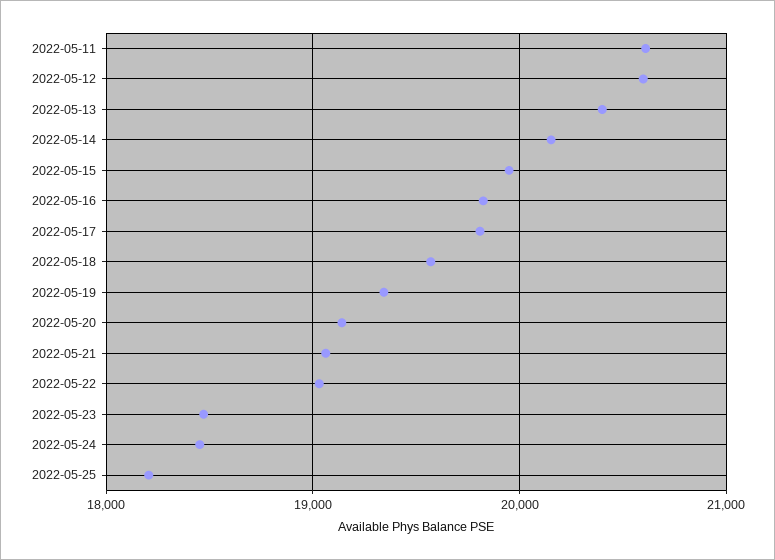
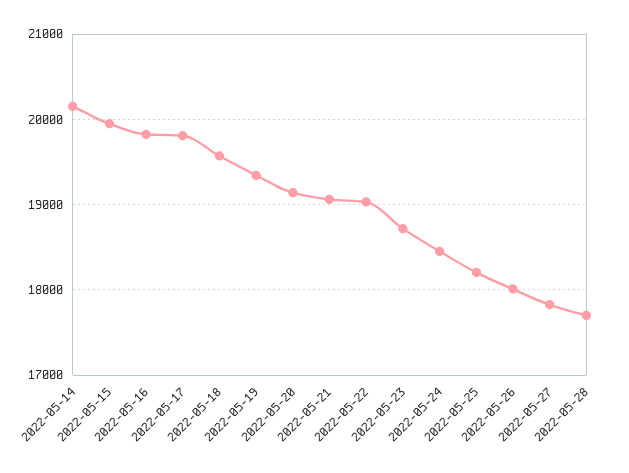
2022-05-11: 20600 -> none
2022-05-12: 20600 -> none
2022-05-13: 20400 -> none
2022-05-23: 18500 -> 18700
2022-05-26: none -> 18000
2022-05-27: none -> 17800
2022-05-28: none -> 17700

